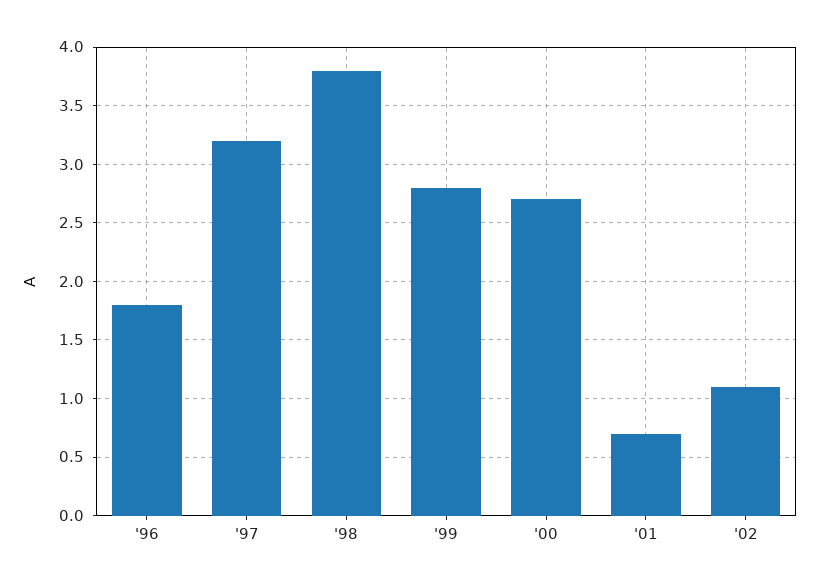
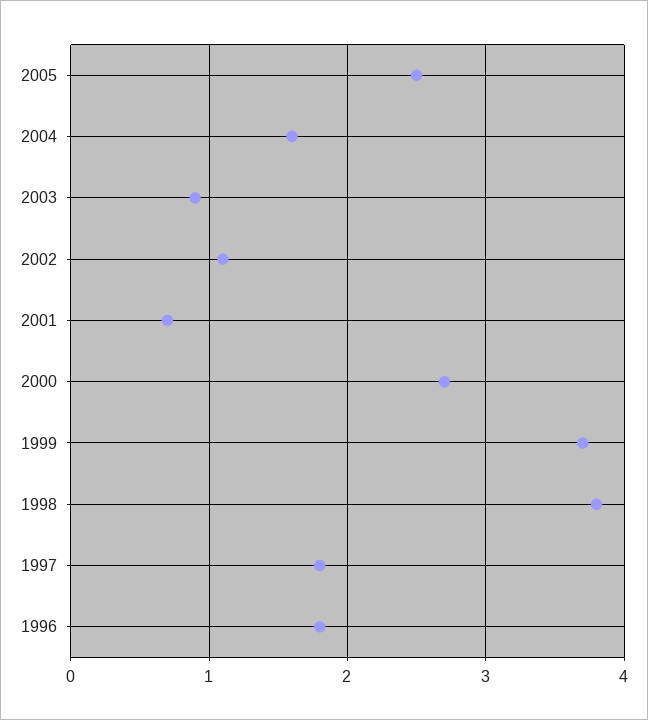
'97: 3.2 -> 1.8
'99: 2.8 -> 3.7
2005: none -> 2.5
2004: none -> 1.6
2003: none -> 0.9

